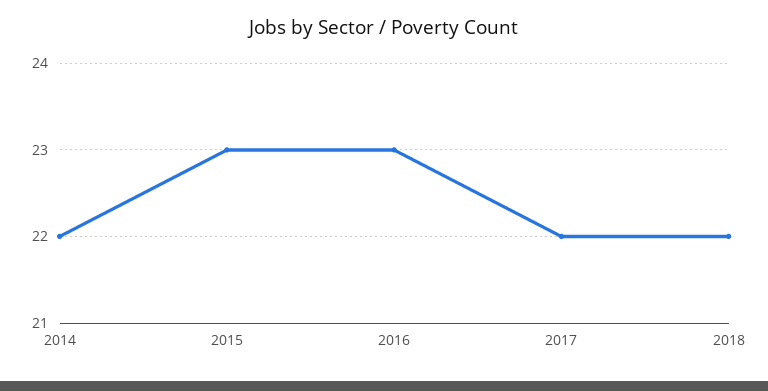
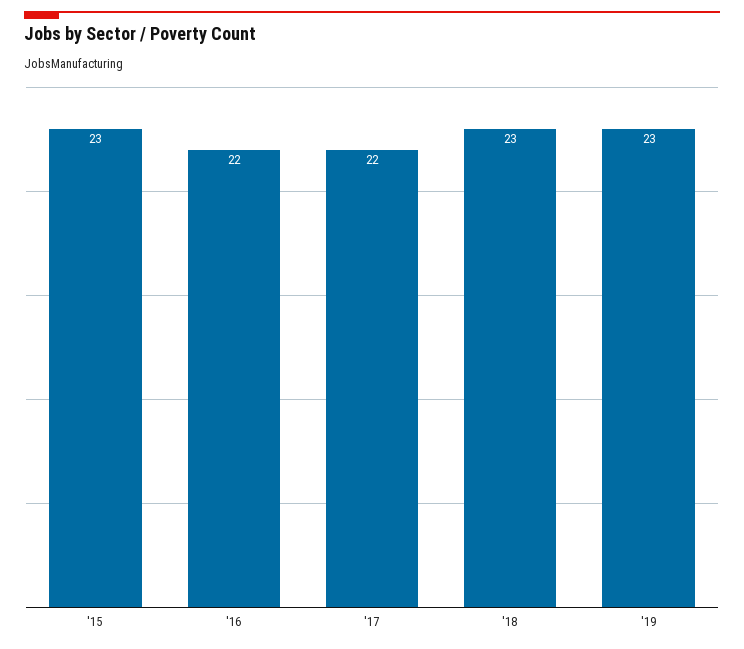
2014: 22 -> none
2016: 23 -> 22
2018: 22 -> 23
'19: none -> 23

